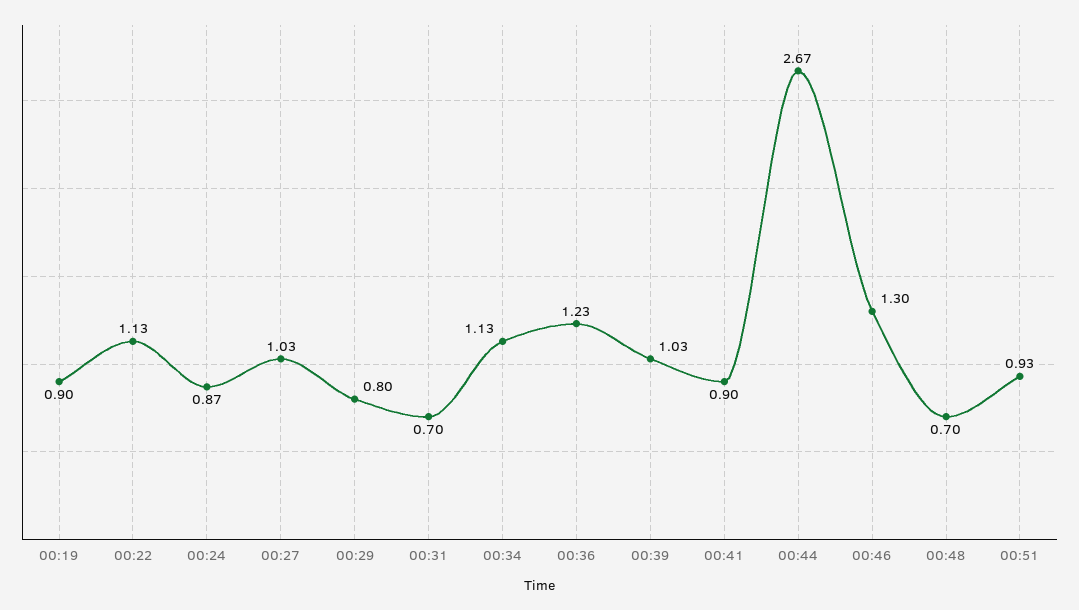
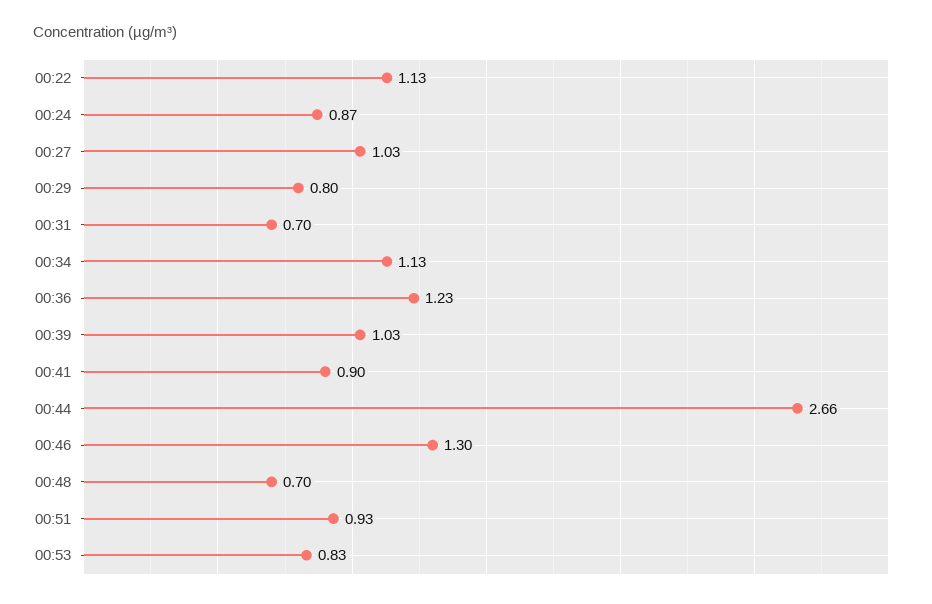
00:19: 0.9 -> none
00:44: 2.67 -> 2.66
00:53: none -> 0.83

